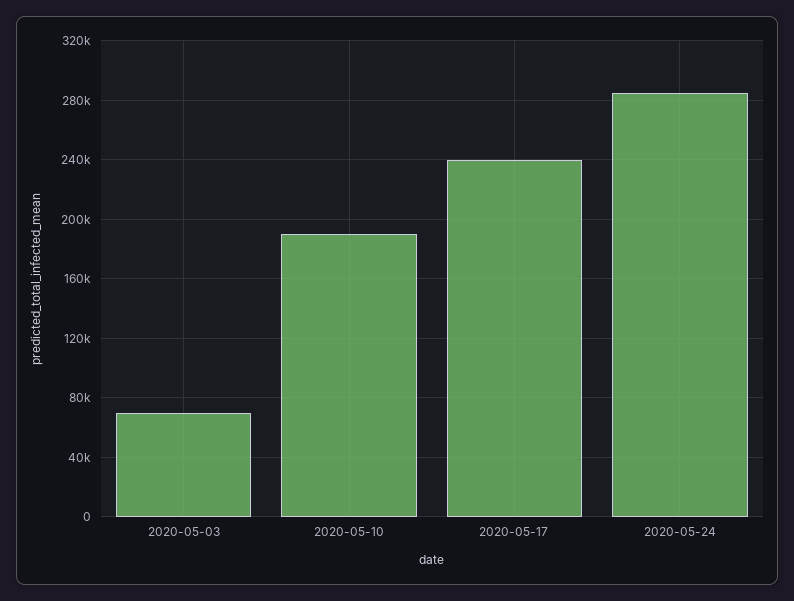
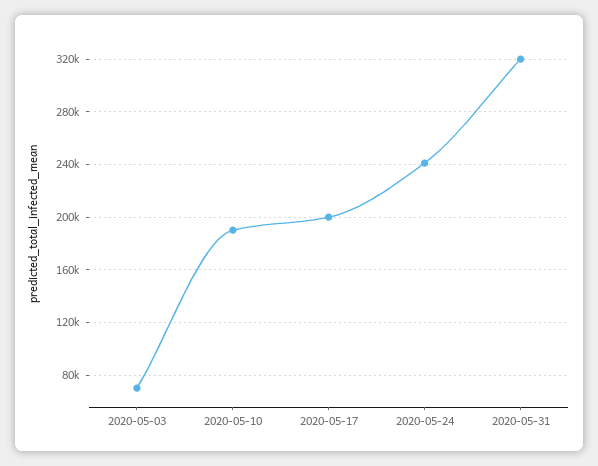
2020-05-17: 240000 -> 200000
2020-05-24: 285000 -> 240000
2020-05-31: none -> 320000

